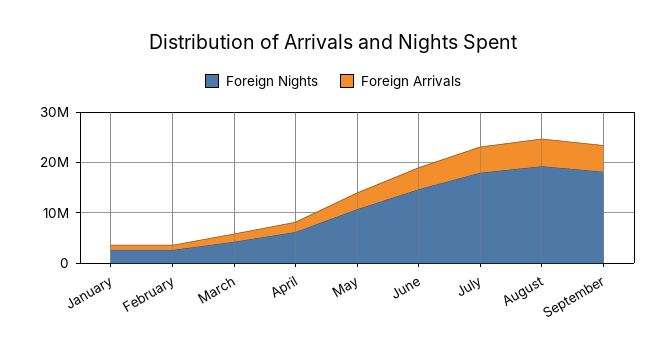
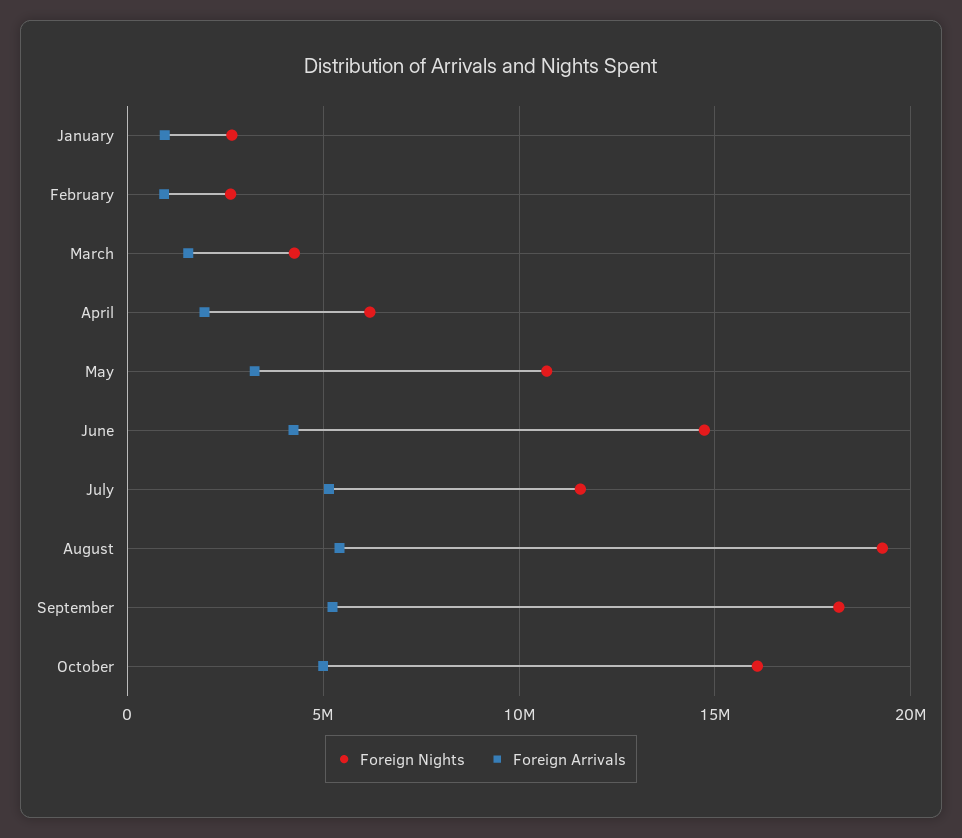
Foreign Nights, July: 18000000 -> 11500000
Foreign Nights, October: none -> 16000000
Foreign Arrivals, October: none -> 5000000

